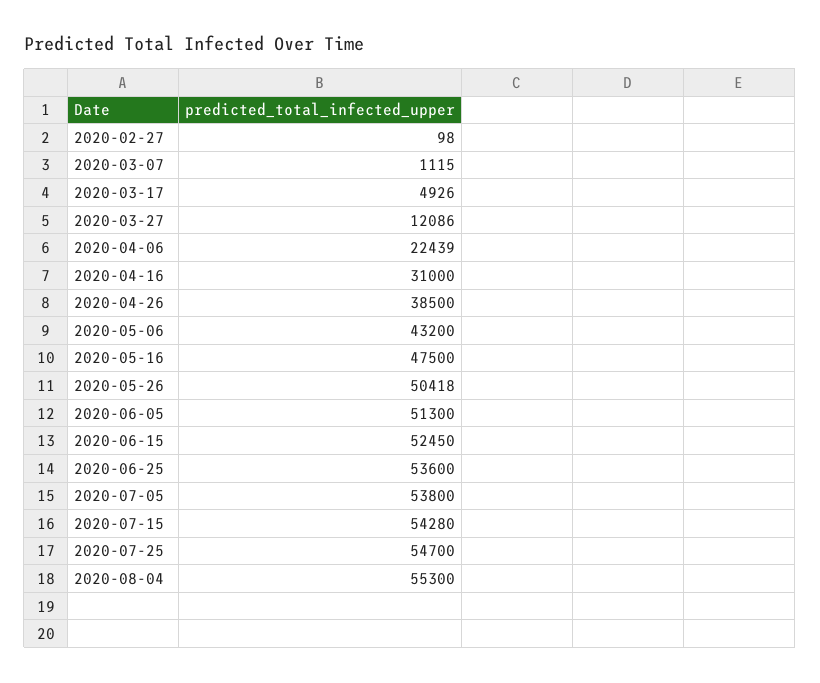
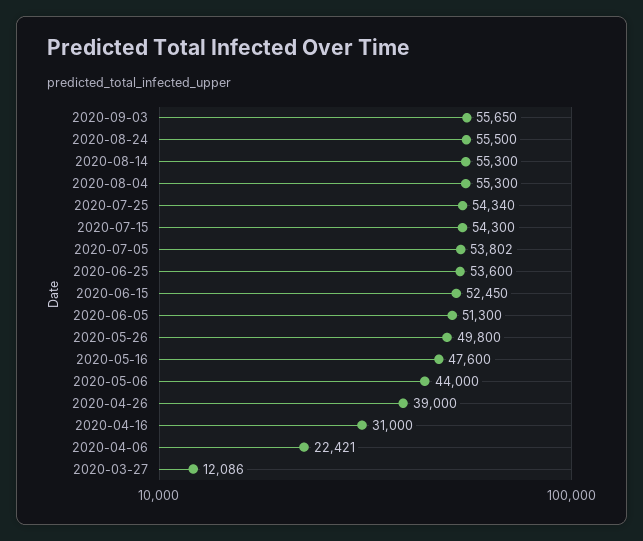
2020-02-27: 98 -> none
2020-03-07: 1115 -> none
2020-03-17: 4926 -> none
2020-04-06: 22439 -> 22421
2020-04-26: 38500 -> 39000
2020-05-06: 43200 -> 44000
2020-05-16: 47500 -> 47600
2020-05-26: 50418 -> 49800
2020-07-05: 53800 -> 53802
2020-07-15: 54280 -> 54300
2020-07-25: 54700 -> 54340
2020-09-03: none -> 55650
2020-08-24: none -> 55500
2020-08-14: none -> 55300

